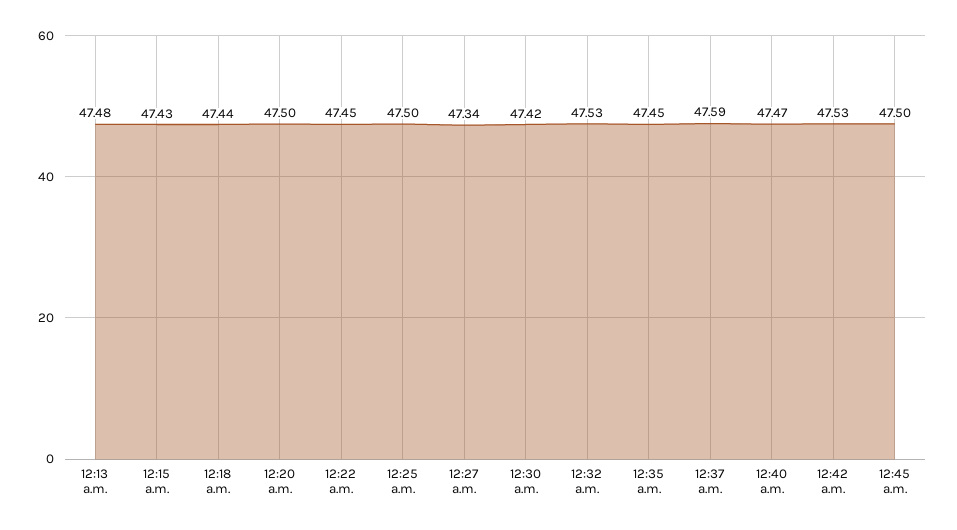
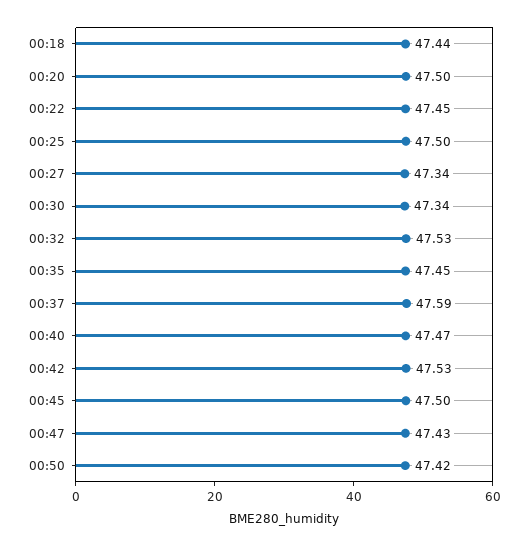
12:13 a.m.: 47.48 -> none
12:15 a.m.: 47.43 -> none
12:30 a.m.: 47.42 -> 47.34
00:47: none -> 47.43
00:50: none -> 47.42

